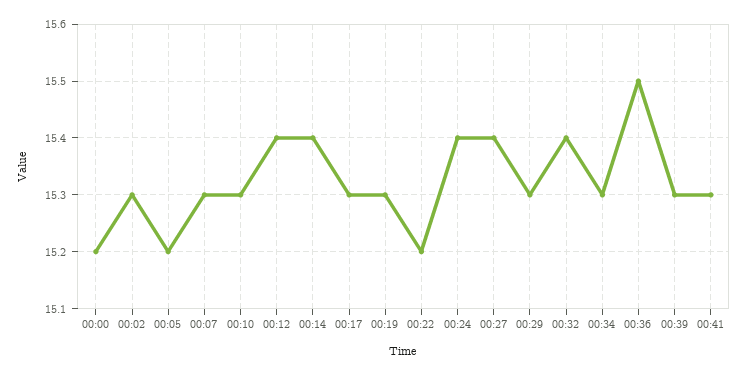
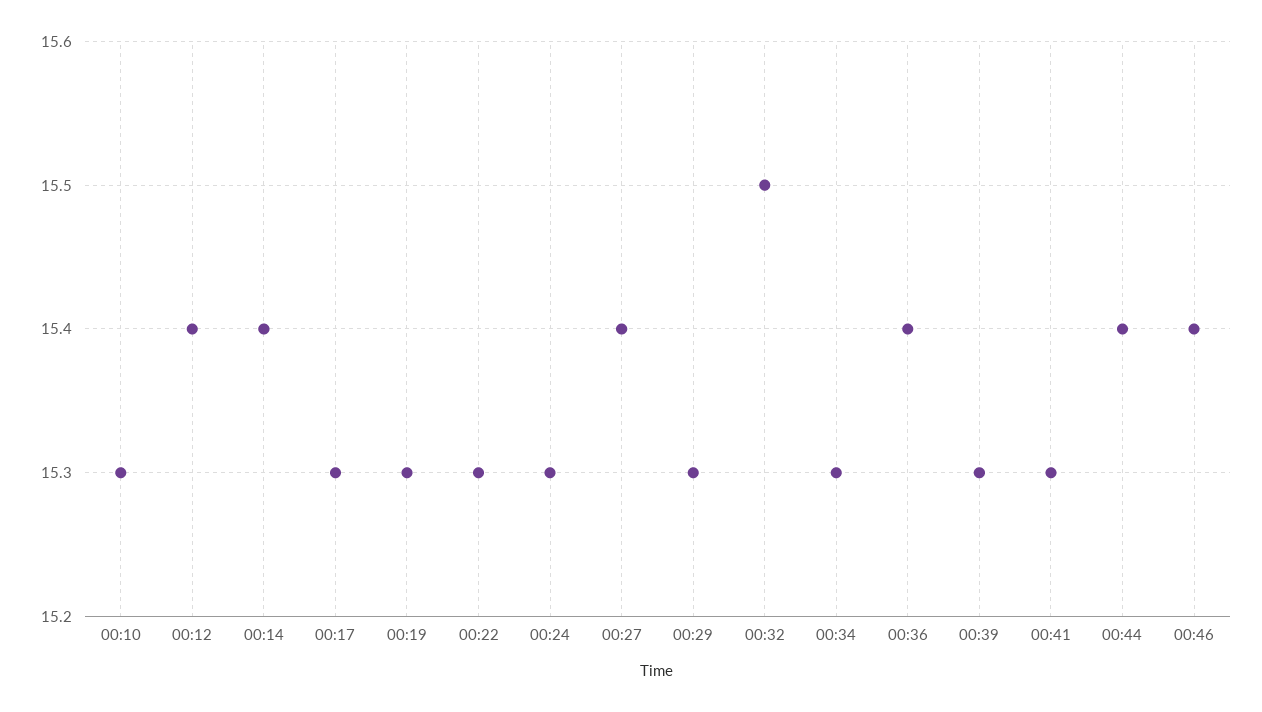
00:00: 15.2 -> none
00:02: 15.3 -> none
00:05: 15.2 -> none
00:07: 15.3 -> none
00:22: 15.2 -> 15.3
00:24: 15.4 -> 15.3
00:32: 15.4 -> 15.5
00:36: 15.5 -> 15.4
00:44: none -> 15.4
00:46: none -> 15.4

